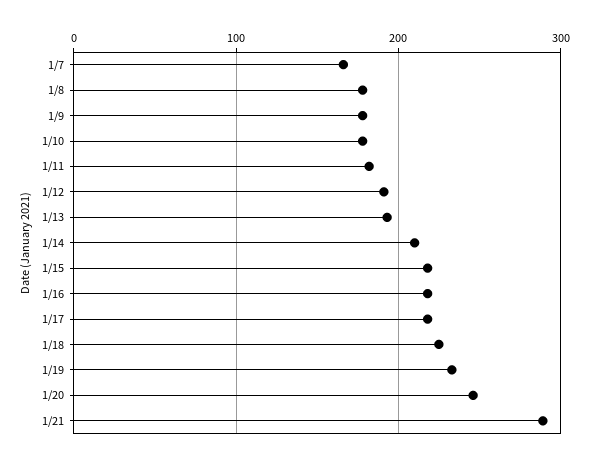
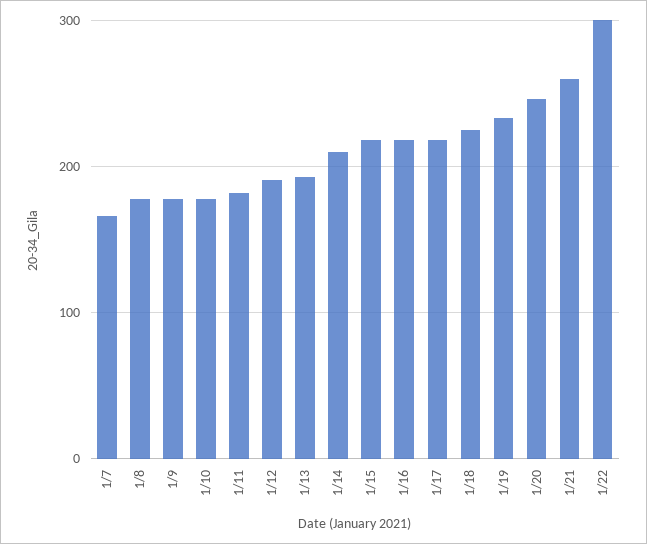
1/21: 290 -> 260
1/22: none -> 300

